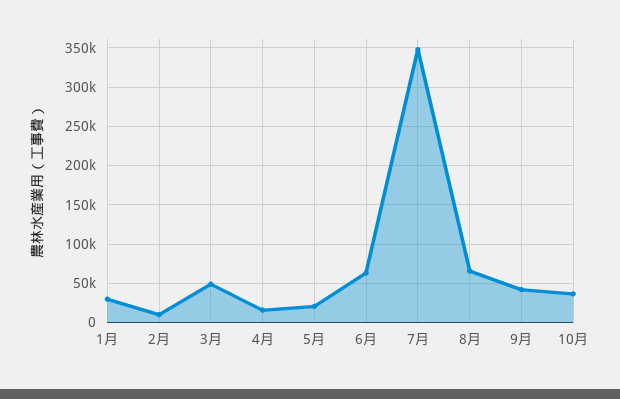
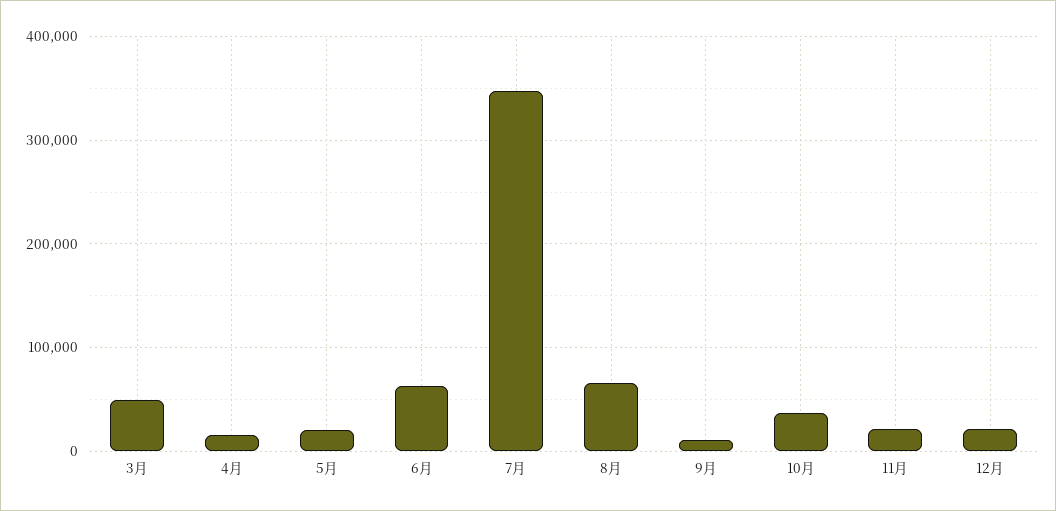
1月: 30000 -> none
2月: 10000 -> none
9月: 40000 -> 10000
11月: none -> 20000
12月: none -> 20000

